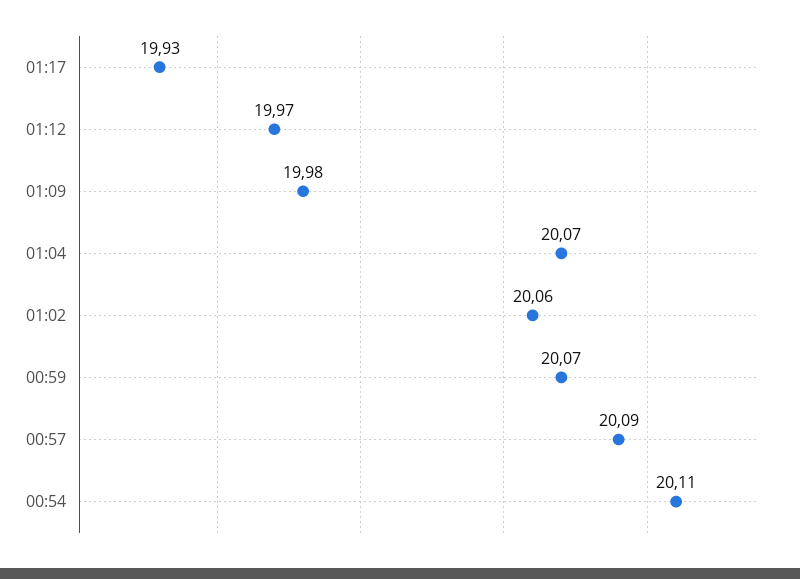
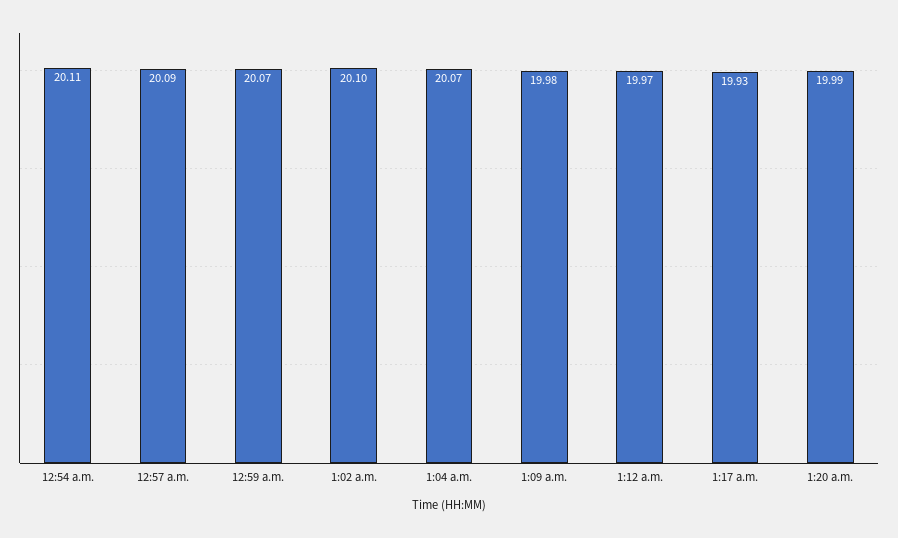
01:02: 20.06 -> 20.1
1:20 a.m.: none -> 19.99

